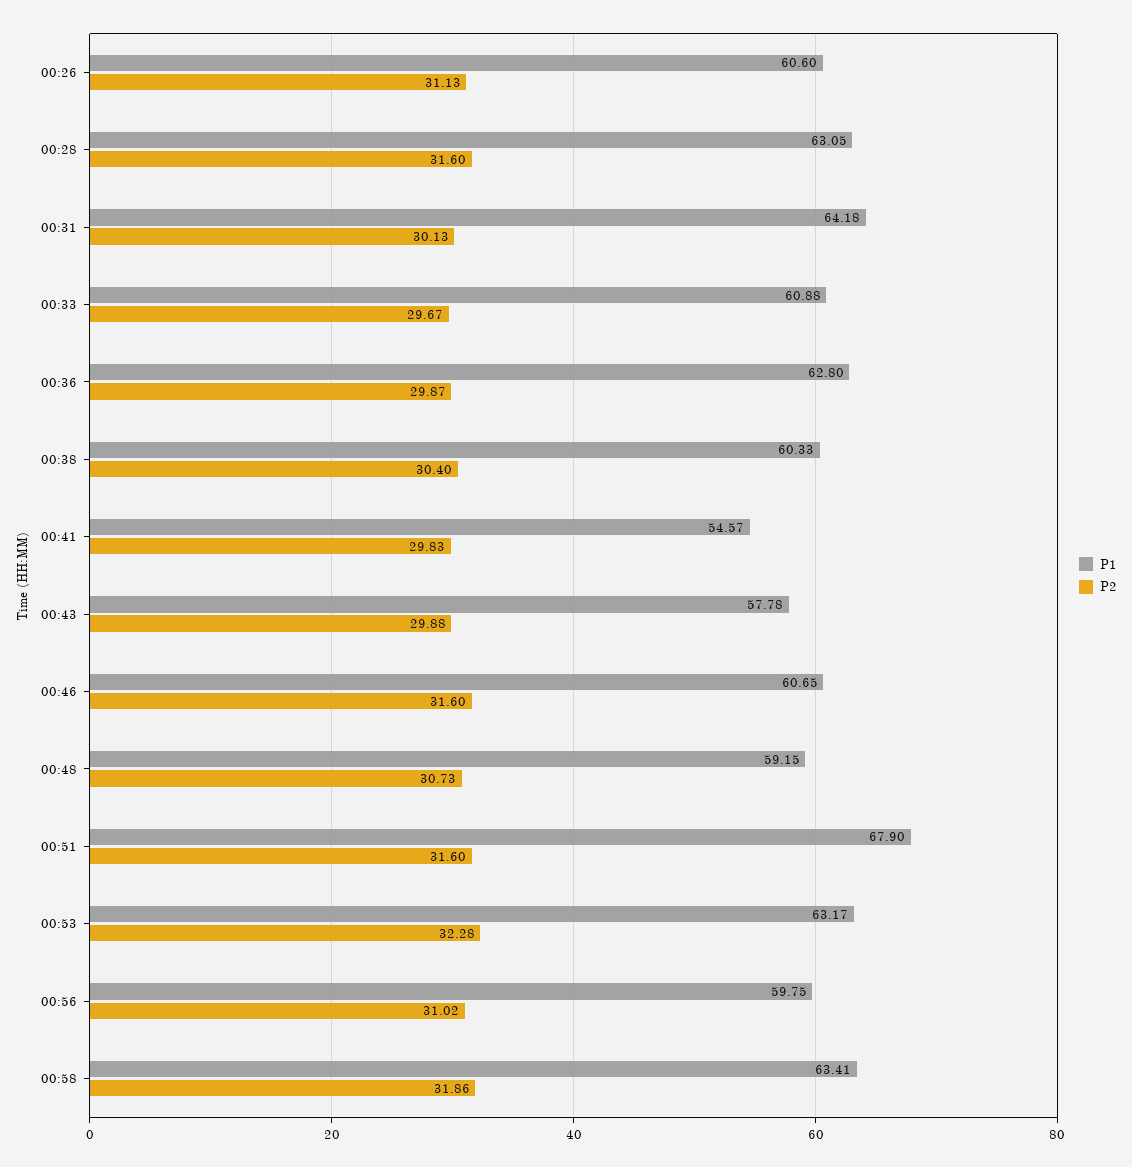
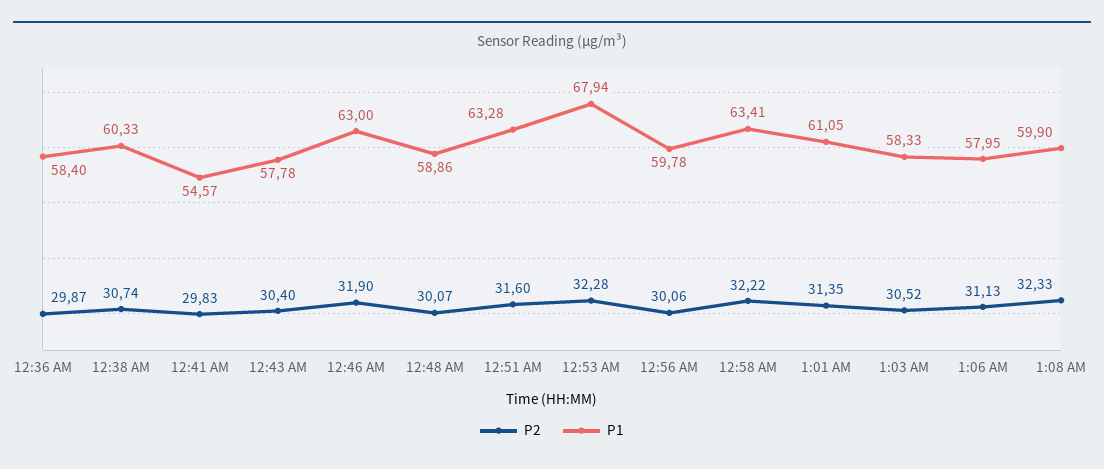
P1, 00:26: 60.6 -> none
P2, 00:26: 31.13 -> none
P1, 00:28: 63.05 -> none
P2, 00:28: 31.6 -> none
P1, 00:31: 64.18 -> none
P2, 00:31: 30.13 -> none
P1, 00:33: 60.88 -> none
P2, 00:33: 29.67 -> none
P1, 00:36: 62.8 -> 58.4
P2, 00:38: 30.4 -> 30.74
P2, 00:43: 29.88 -> 30.4
P1, 00:46: 60.65 -> 63
P2, 00:46: 31.6 -> 31.9
P1, 00:48: 59.15 -> 58.86
P2, 00:48: 30.73 -> 30.07
P1, 00:51: 67.9 -> 63.28
P1, 00:53: 63.17 -> 67.94
P1, 00:56: 59.75 -> 59.78
P2, 00:56: 31.02 -> 30.06
P2, 00:58: 31.86 -> 32.22
P2, 1:01 AM: none -> 31.35
P1, 1:01 AM: none -> 61.05
P2, 1:03 AM: none -> 30.52
P1, 1:03 AM: none -> 58.33
P2, 1:06 AM: none -> 31.13
P1, 1:06 AM: none -> 57.95
P2, 1:08 AM: none -> 32.33
P1, 1:08 AM: none -> 59.9

